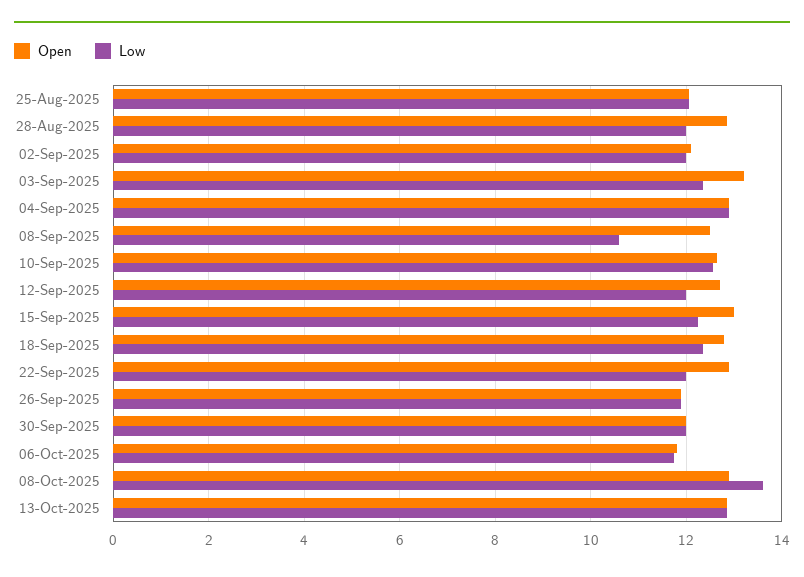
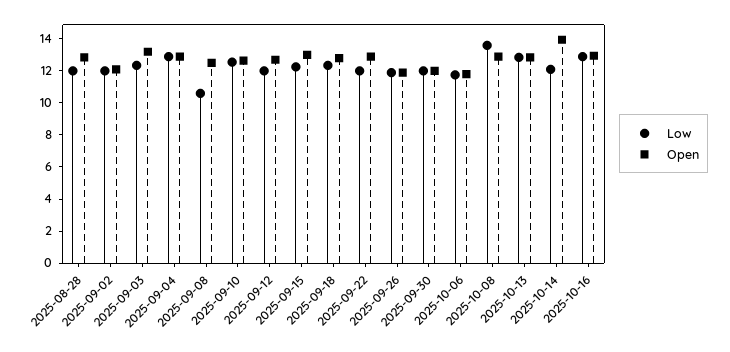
Open, 25-Aug-2025: 12 -> none
Low, 25-Aug-2025: 12 -> none
Low, 2025-10-14: none -> 12
Open, 2025-10-14: none -> 14
Low, 2025-10-16: none -> 13
Open, 2025-10-16: none -> 13

